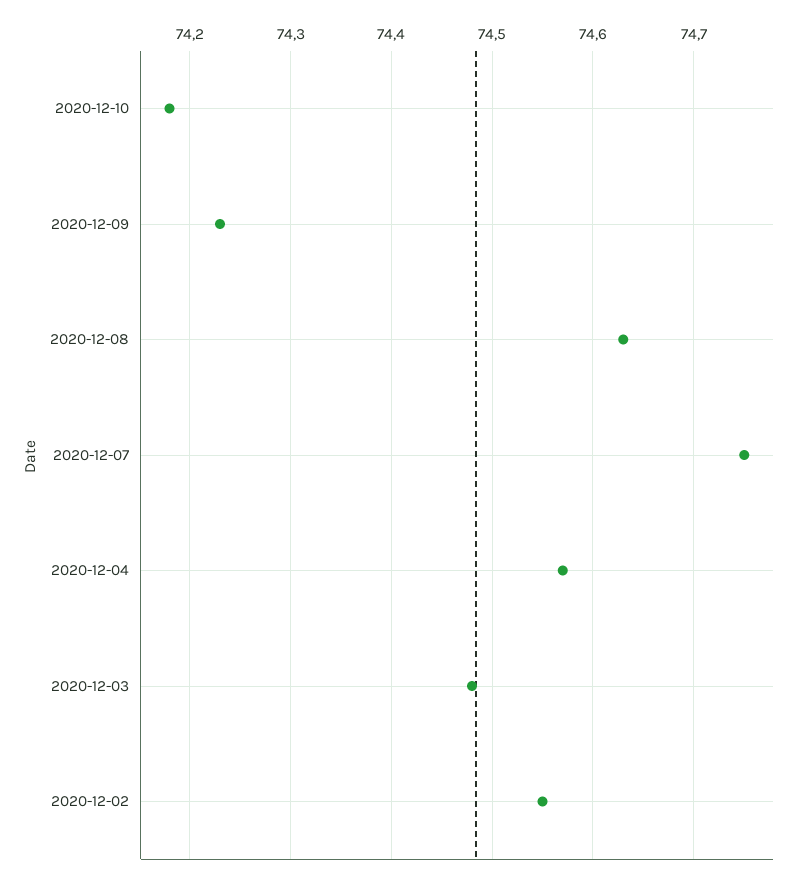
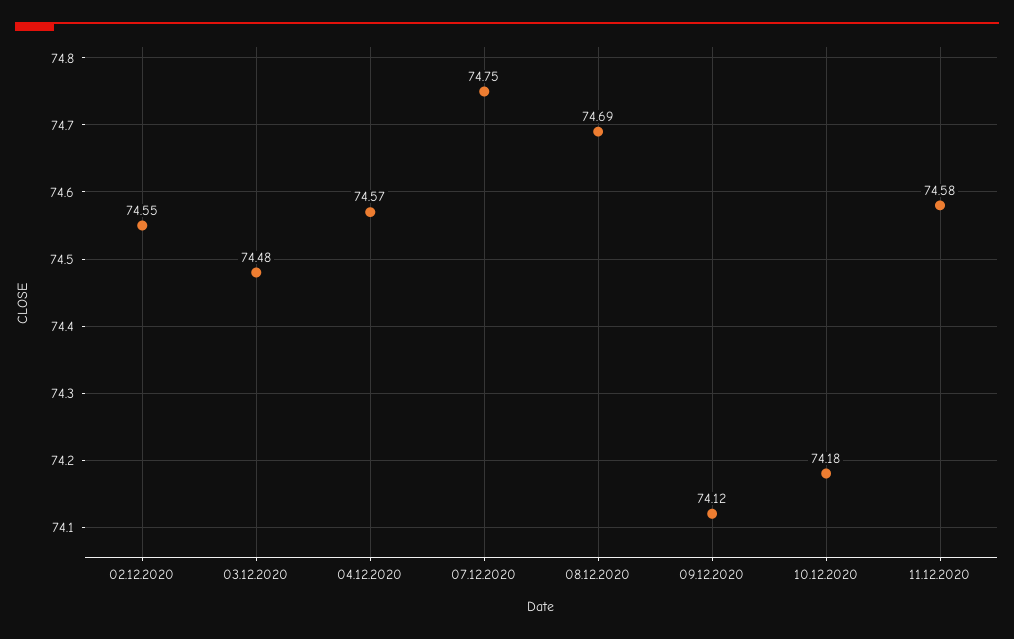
2020-12-09: 74.23 -> 74.12
2020-12-08: 74.63 -> 74.69
11.12.2020: none -> 74.58

